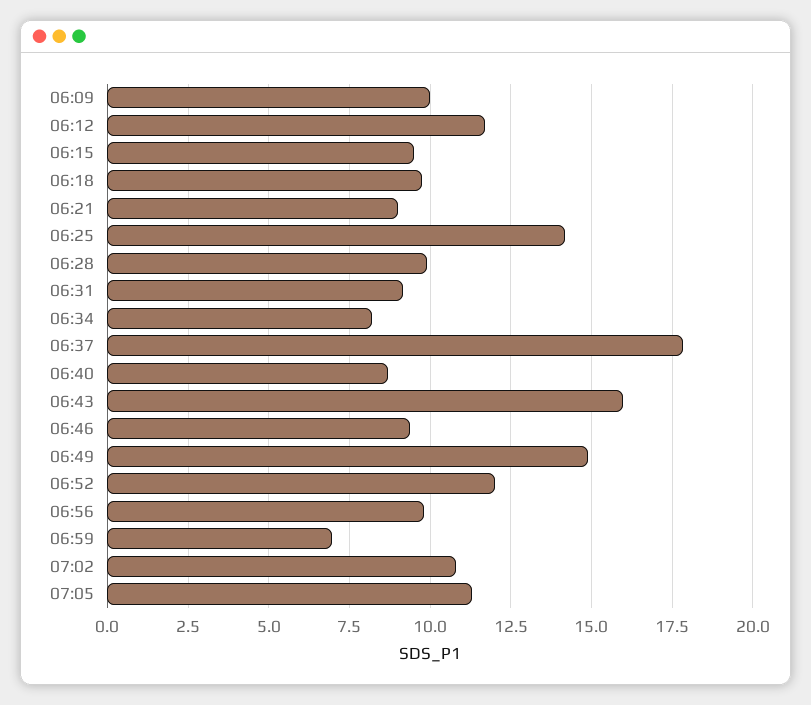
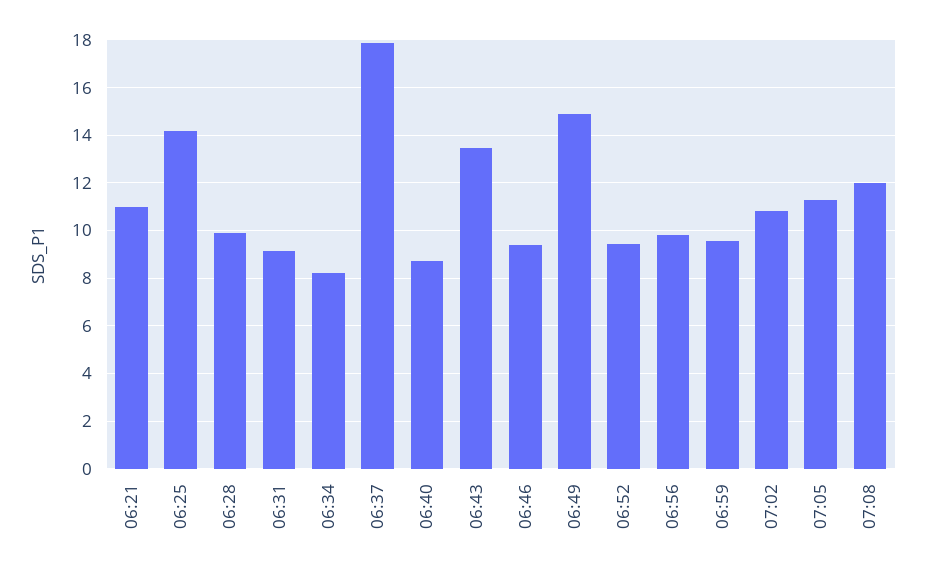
06:09: 10 -> none
06:12: 11.75 -> none
06:15: 9.5 -> none
06:18: 9.75 -> none
06:21: 9 -> 11
06:43: 16 -> 13.5
06:52: 12 -> 9.5
06:59: 7 -> 9.5
07:08: none -> 12

